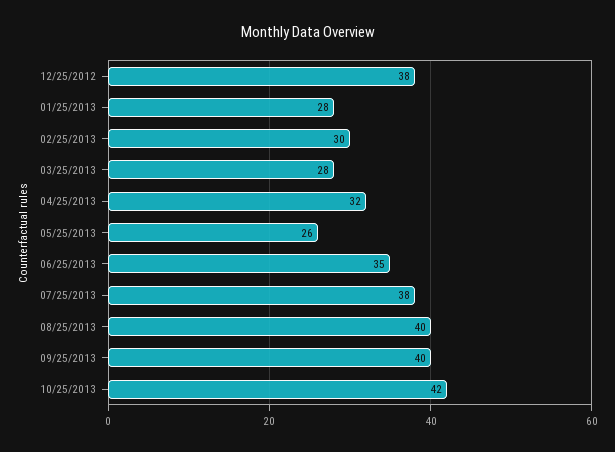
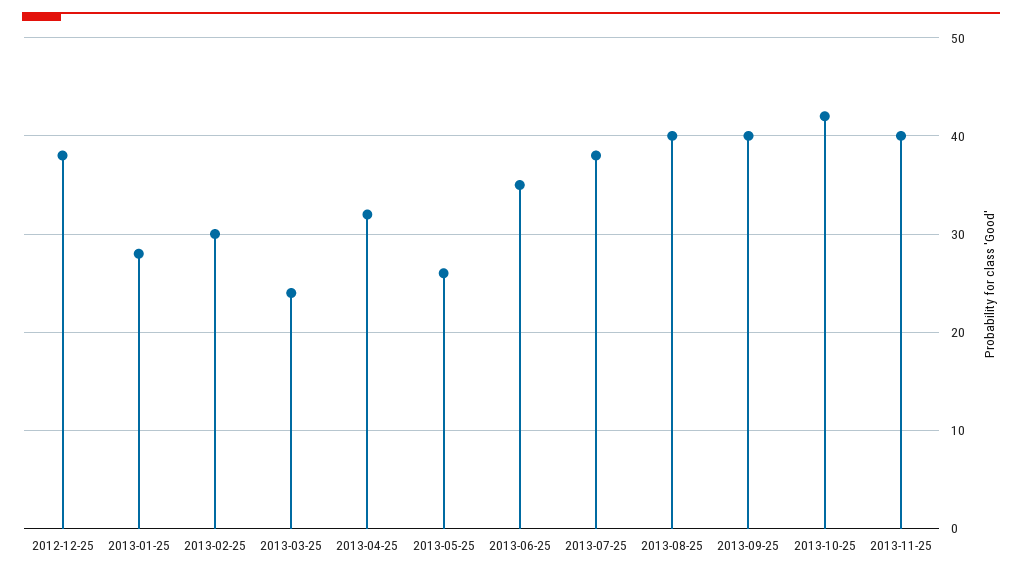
03/25/2013: 28 -> 24
2013-11-25: none -> 40

